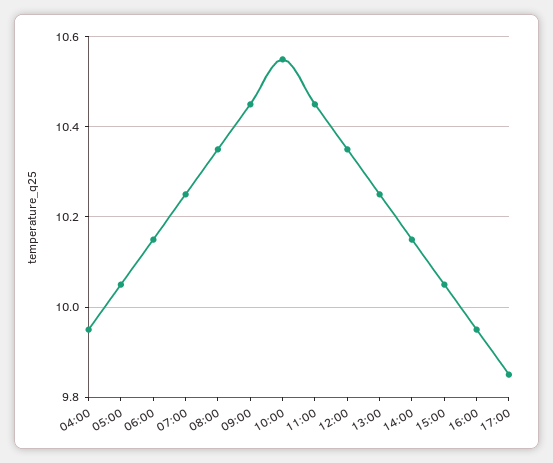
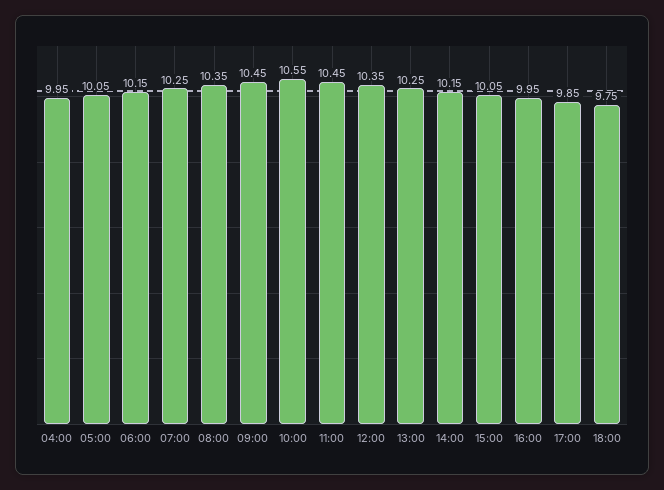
18:00: none -> 9.75

